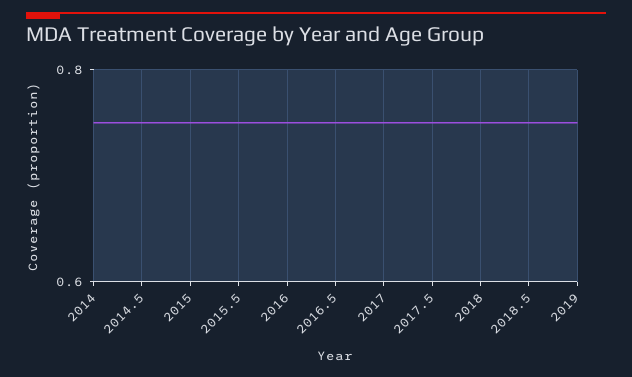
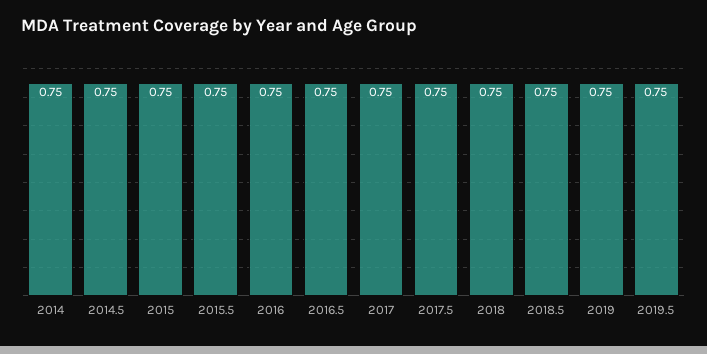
2019.5: none -> 0.75

